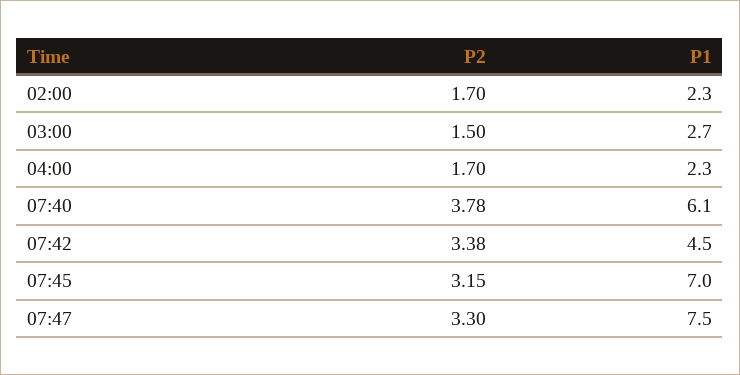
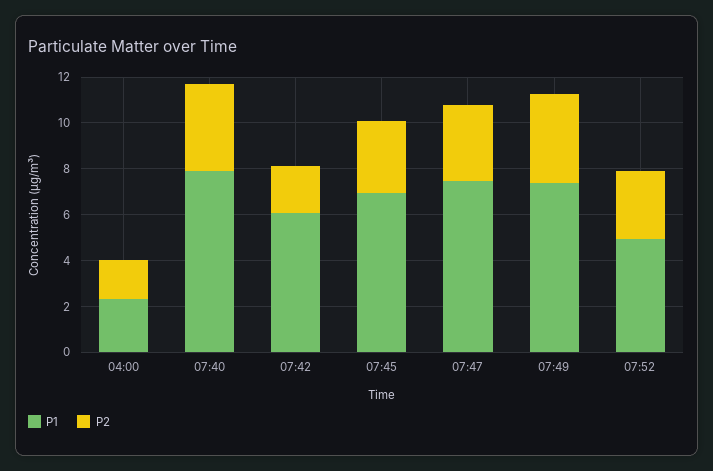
P2, 02:00: 1.7 -> none
P1, 02:00: 2.3 -> none
P2, 03:00: 1.5 -> none
P1, 03:00: 2.7 -> none
P1, 07:40: 6.1 -> 8
P2, 07:42: 3.38 -> 2
P1, 07:42: 4.5 -> 6
P1, 07:49: none -> 7.5
P2, 07:49: none -> 4
P1, 07:52: none -> 5
P2, 07:52: none -> 3

